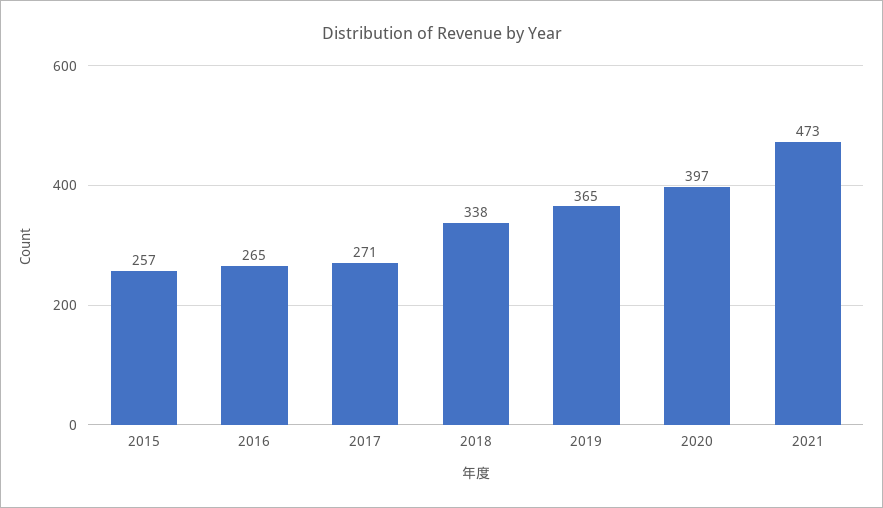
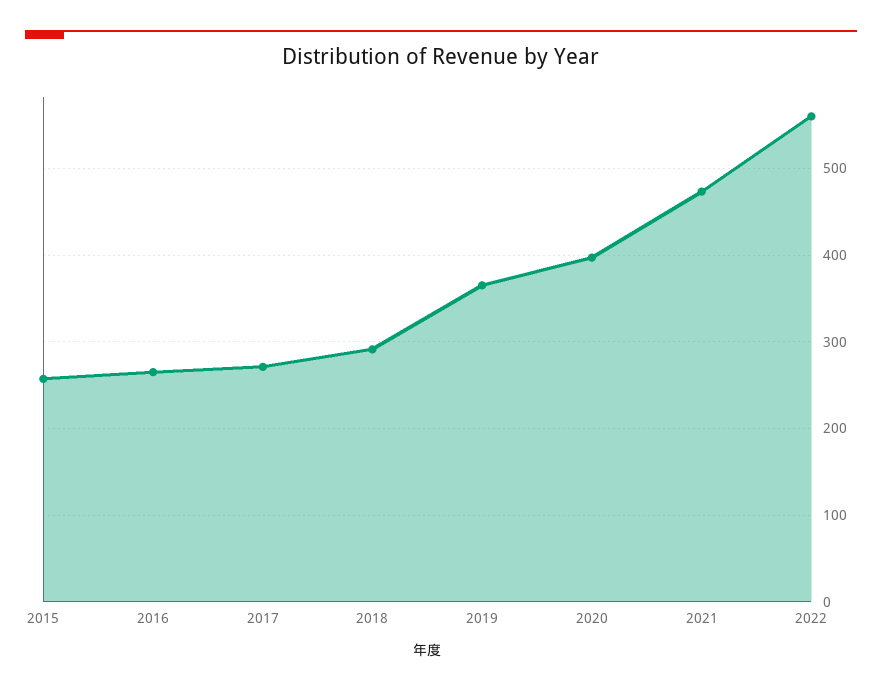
2018: 338 -> 290
2022: none -> 560

